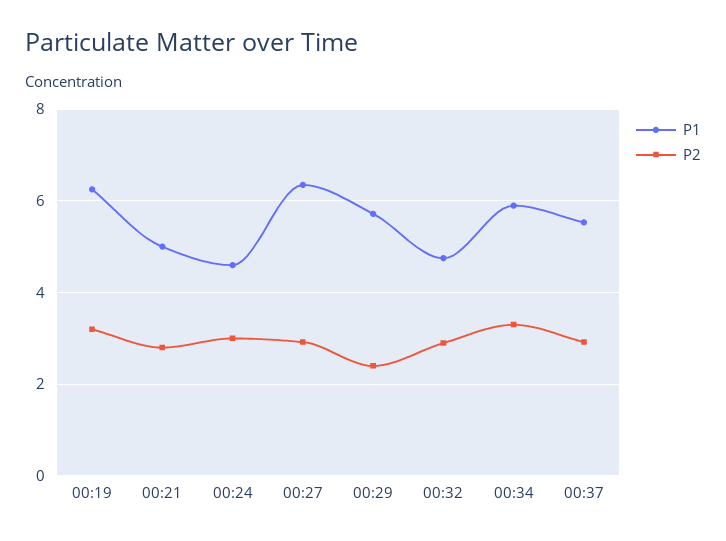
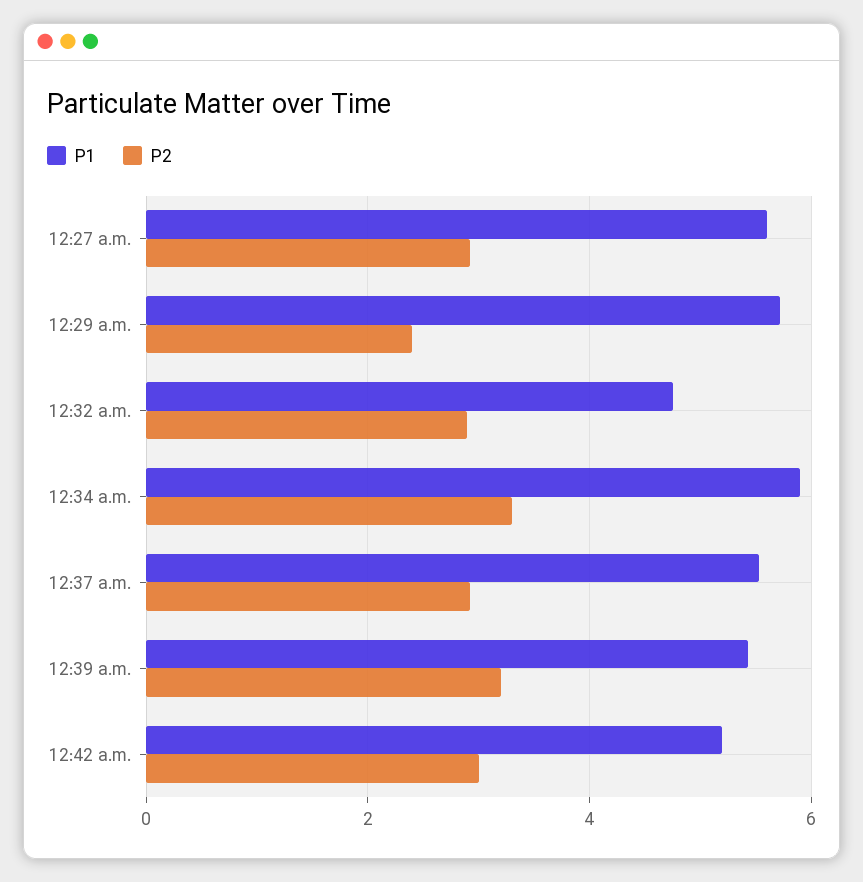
P1, 00:19: 6.2 -> none
P2, 00:19: 3.2 -> none
P1, 00:21: 5 -> none
P2, 00:21: 2.8 -> none
P1, 00:24: 4.6 -> none
P2, 00:24: 3 -> none
P1, 00:27: 6.4 -> 5.6
P1, 12:39 a.m.: none -> 5.4
P2, 12:39 a.m.: none -> 3.2
P1, 12:42 a.m.: none -> 5.2
P2, 12:42 a.m.: none -> 3

